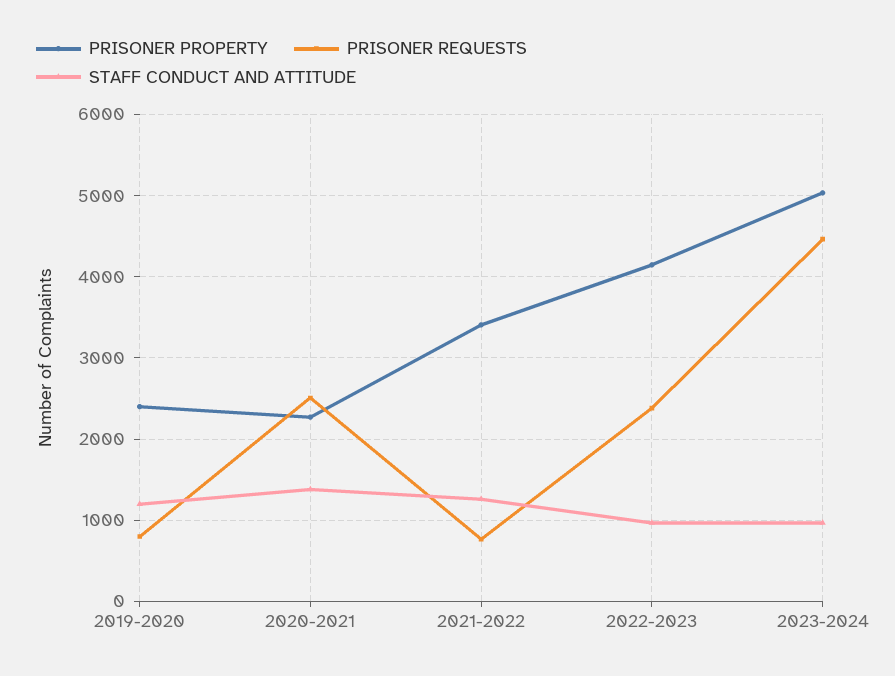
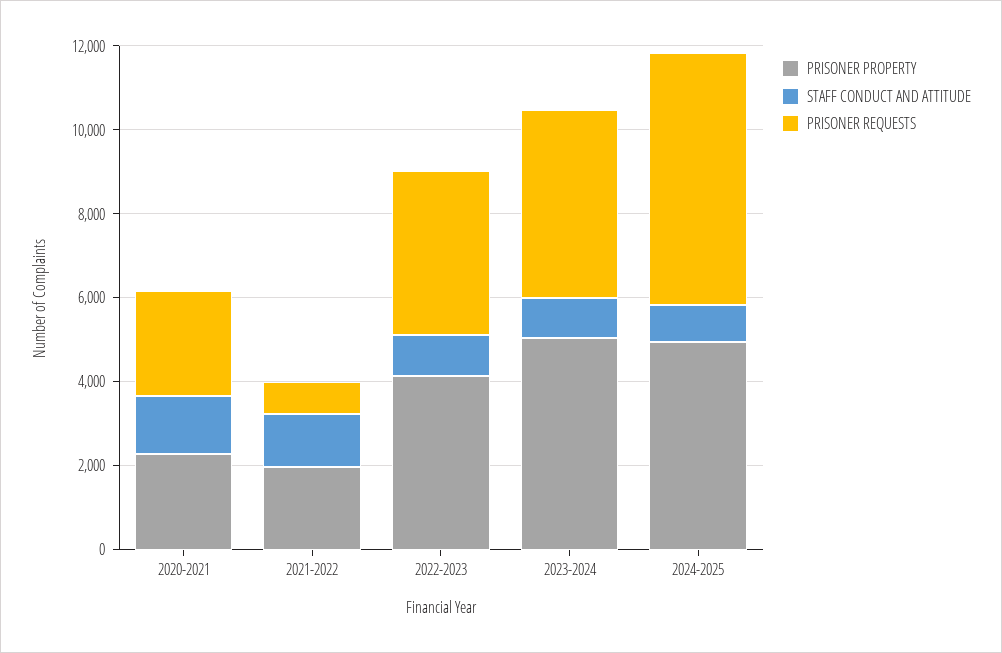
PRISONER PROPERTY, 2019-2020: 2400 -> none
PRISONER REQUESTS, 2019-2020: 800 -> none
STAFF CONDUCT AND ATTITUDE, 2019-2020: 1200 -> none
PRISONER PROPERTY, 2021-2022: 3400 -> 2000
PRISONER REQUESTS, 2022-2023: 2400 -> 4000
PRISONER PROPERTY, 2024-2025: none -> 5000
STAFF CONDUCT AND ATTITUDE, 2024-2025: none -> 1000
PRISONER REQUESTS, 2024-2025: none -> 6000

